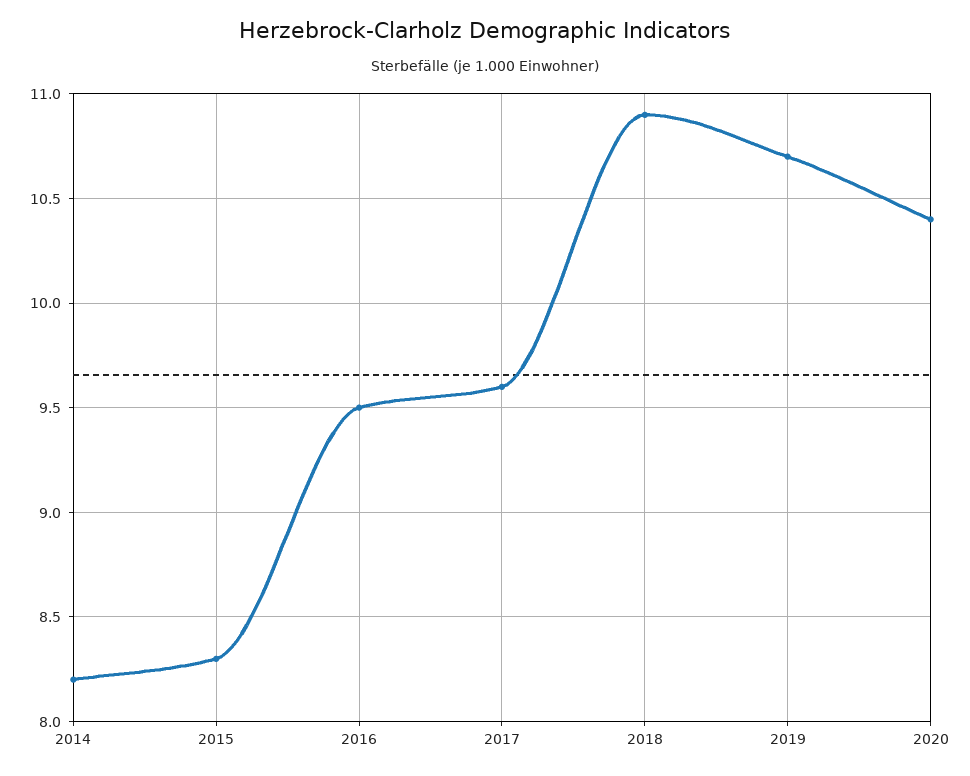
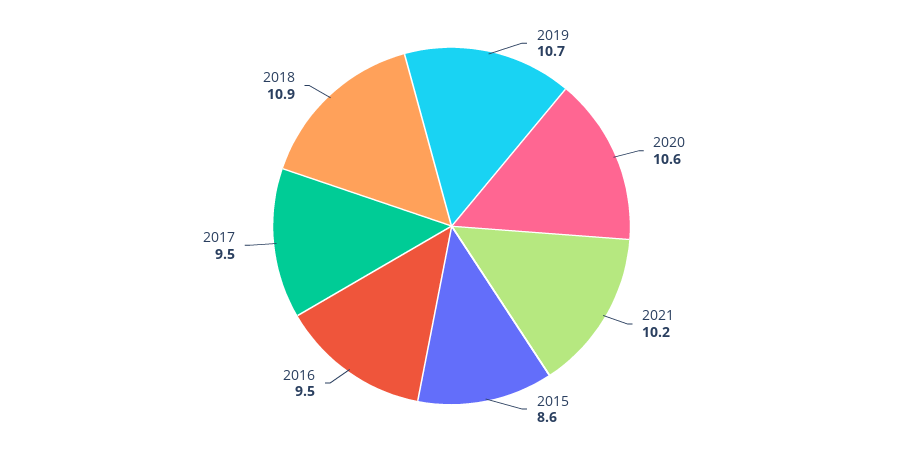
2014: 8.2 -> none
2015: 8.3 -> 8.6
2017: 9.6 -> 9.5
2020: 10.4 -> 10.6
2021: none -> 10.2

